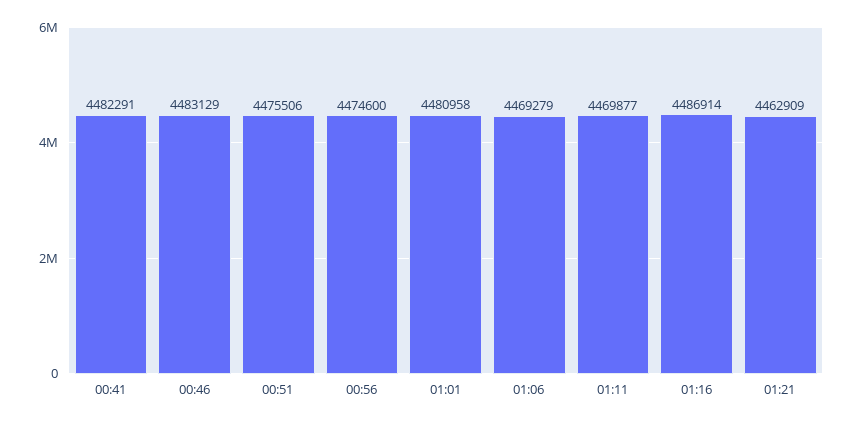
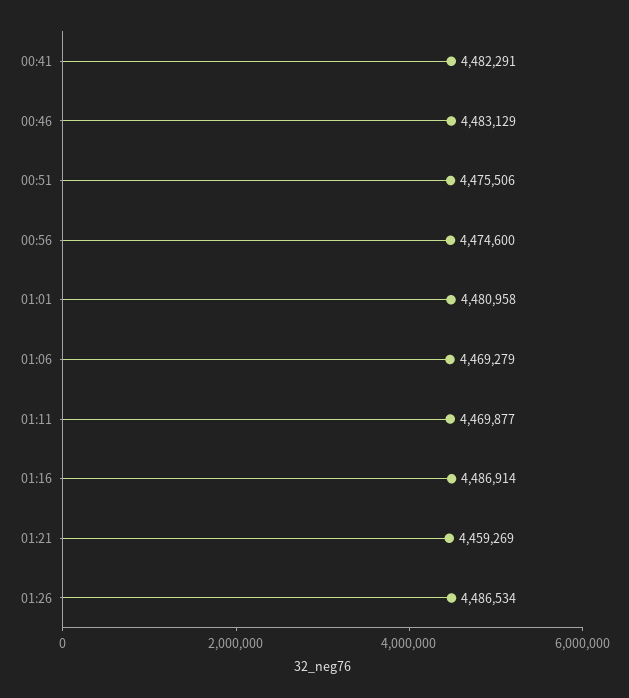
01:21: 4462909 -> 4459269
01:26: none -> 4486534

